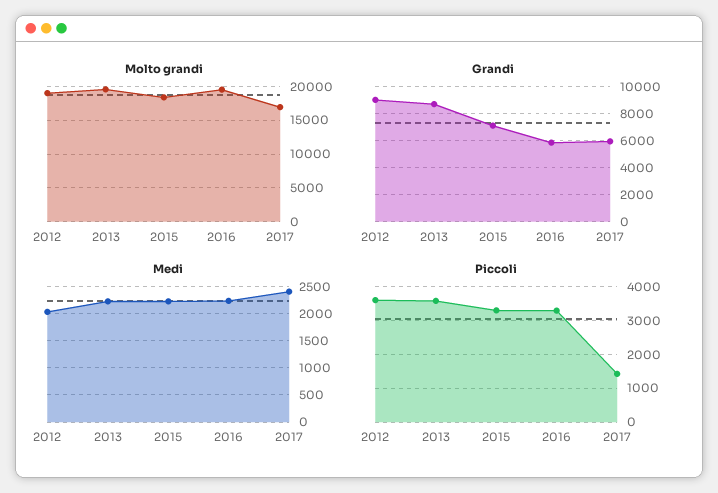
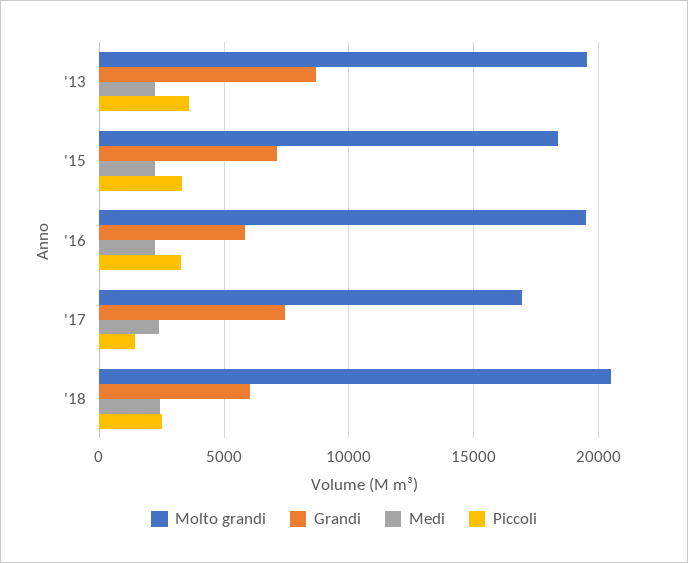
Molto grandi, 2012: 19000 -> none
Grandi, 2012: 9000 -> none
Grandi, 2017: 6000 -> 7500
Medi, 2012: 2000 -> none
Piccoli, 2012: 3600 -> none
Molto grandi, '18: none -> 20500
Grandi, '18: none -> 6000
Medi, '18: none -> 2500
Piccoli, '18: none -> 2500

